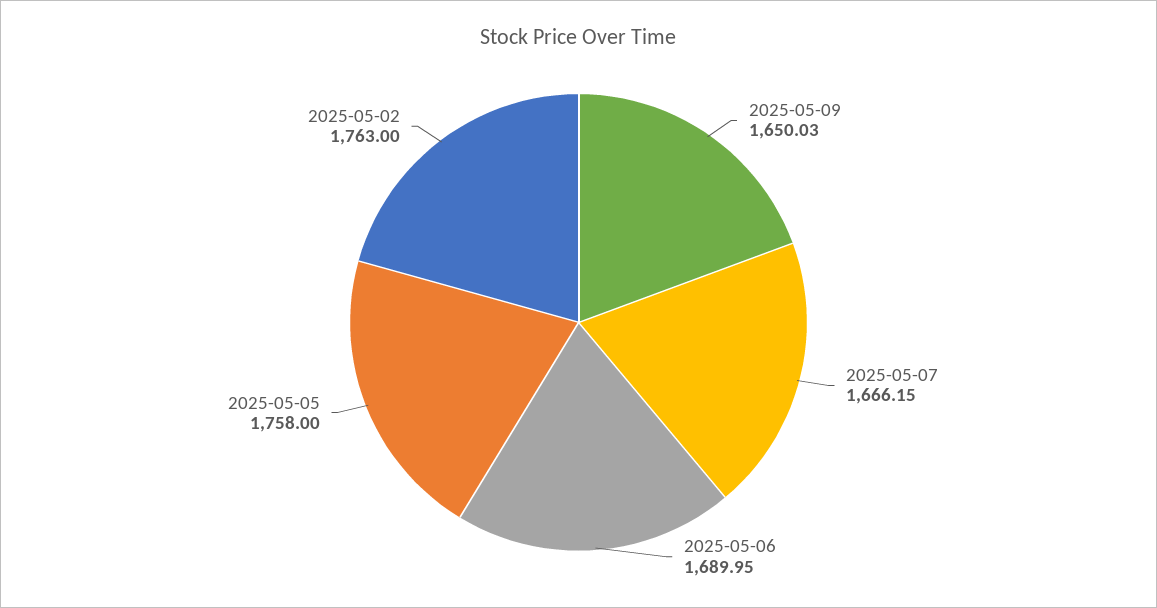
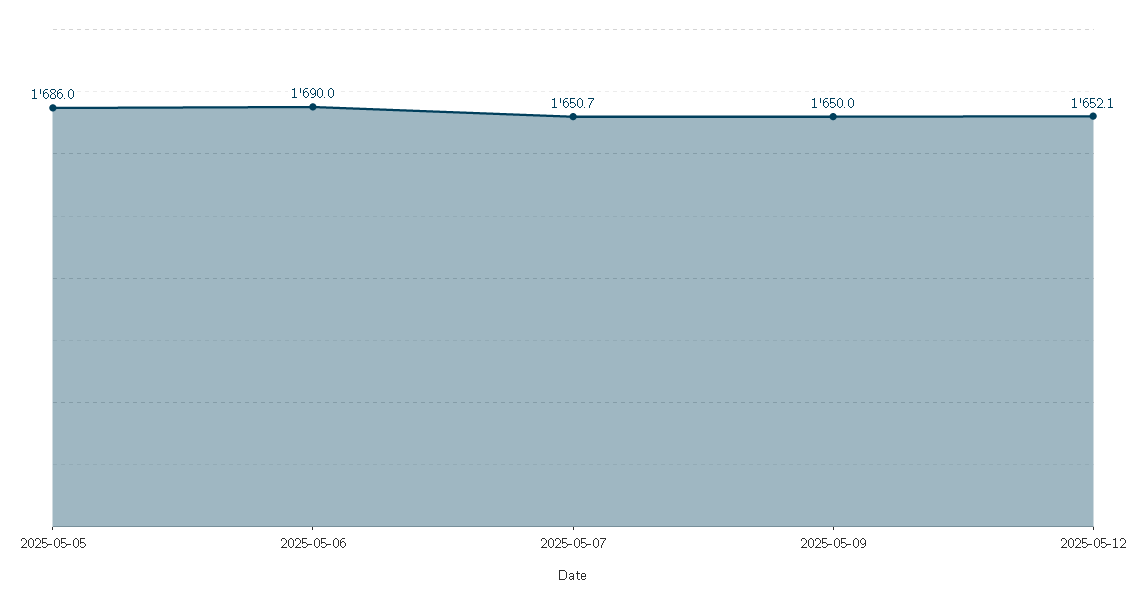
2025-05-07: 1666.15 -> 1650.7
2025-05-05: 1758 -> 1686
2025-05-02: 1763 -> none
2025-05-12: none -> 1652.1

